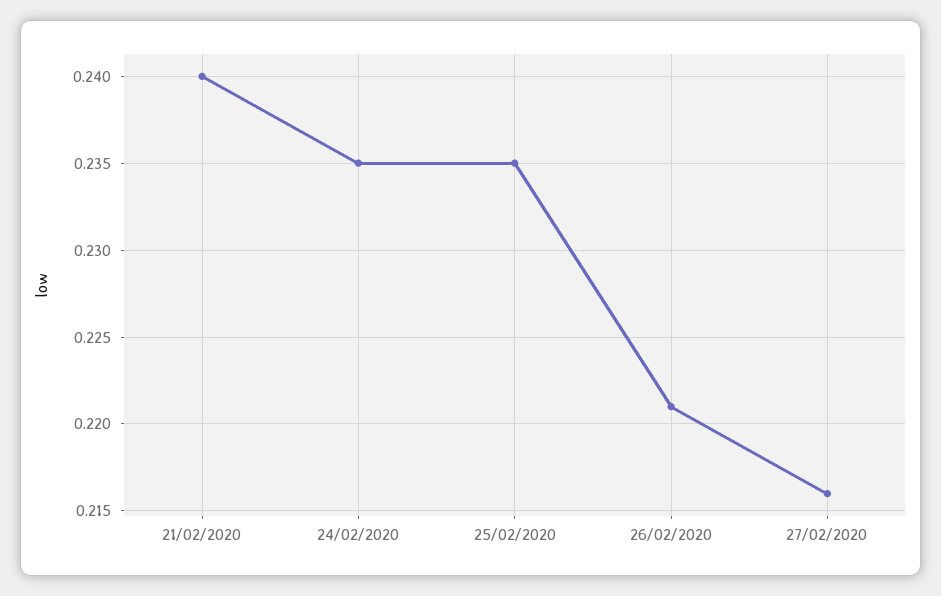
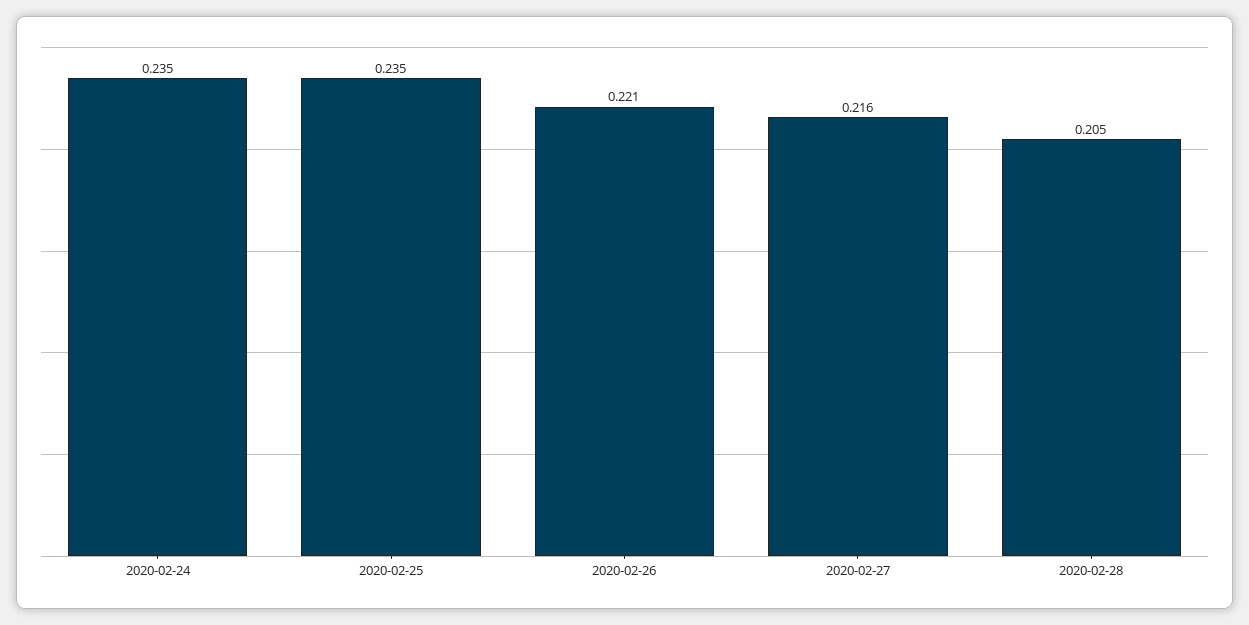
21/02/2020: 0.24 -> none
2020-02-28: none -> 0.205

